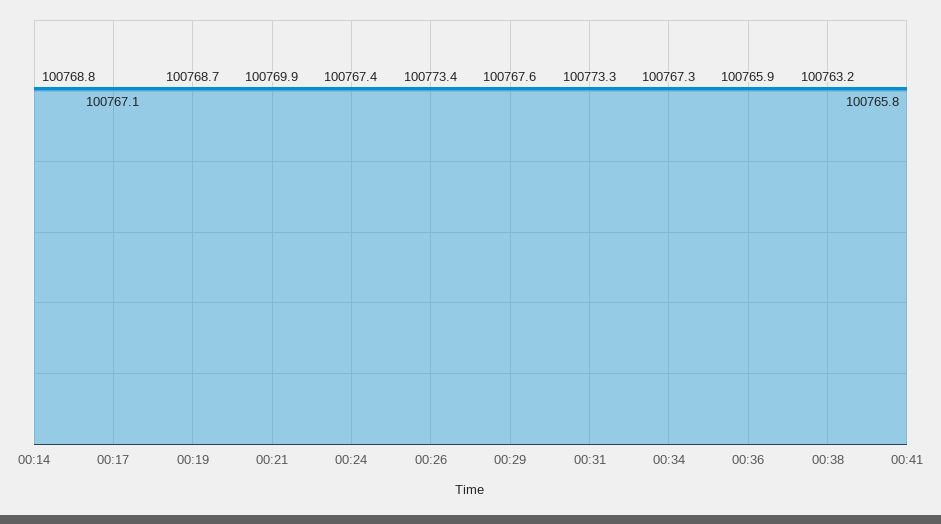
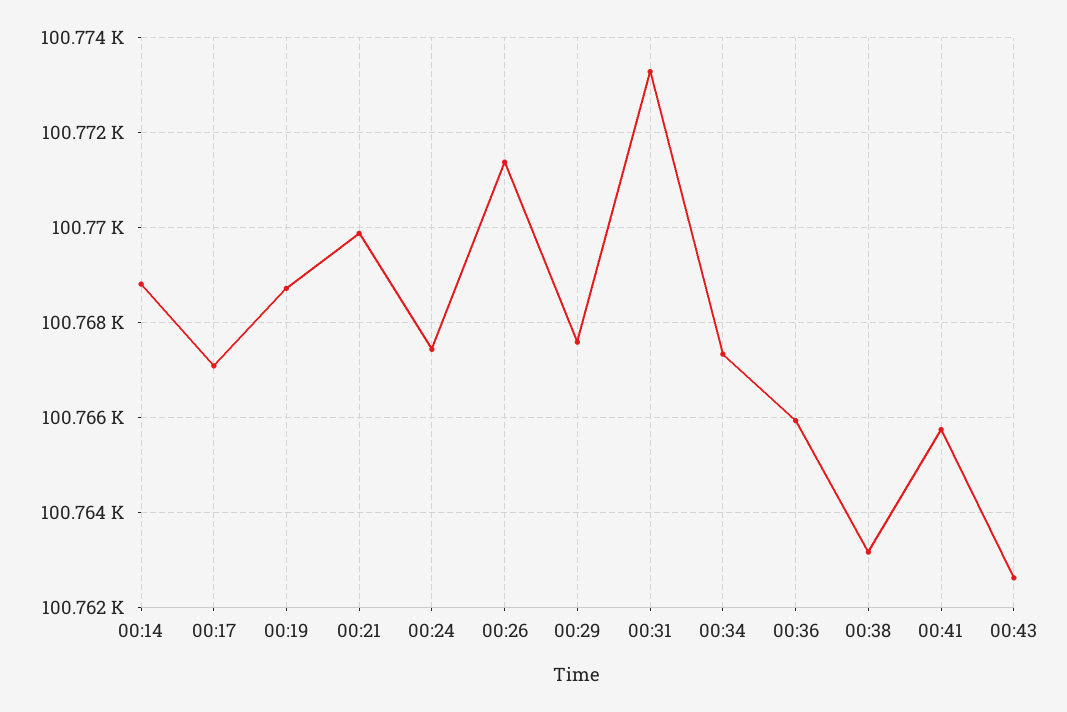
00:26: 100773.4 -> 100771.4
00:43: none -> 100762.6

